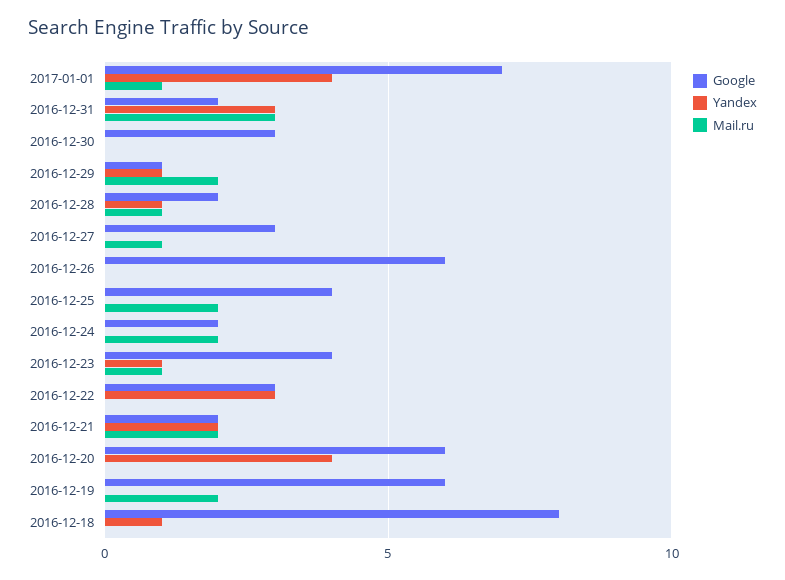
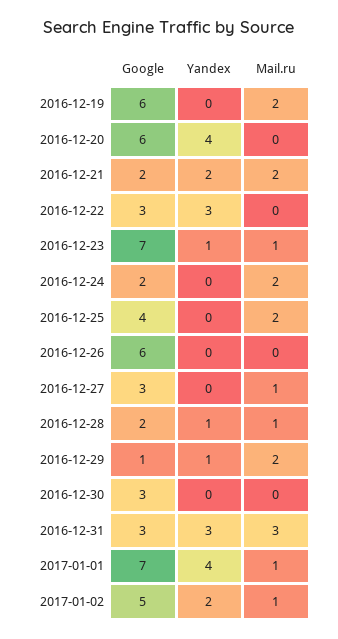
Google, 2016-12-31: 2 -> 3
Google, 2016-12-23: 4 -> 7
Google, 2016-12-18: 8 -> none
Yandex, 2016-12-18: 1 -> none
Mail.ru, 2016-12-18: 0 -> none
Google, 2017-01-02: none -> 5
Yandex, 2017-01-02: none -> 2
Mail.ru, 2017-01-02: none -> 1

